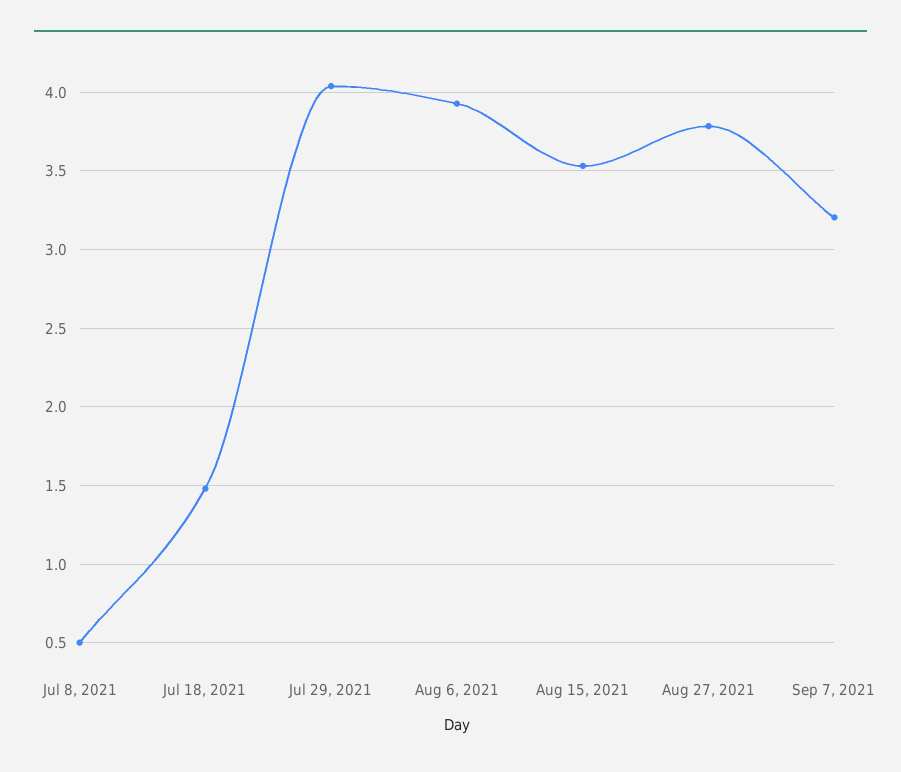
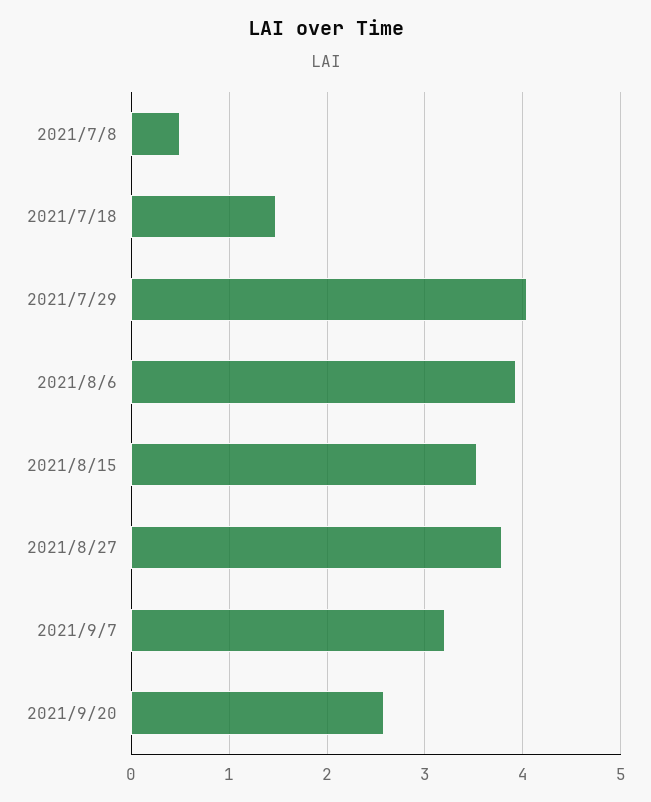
2021/9/20: none -> 2.6

